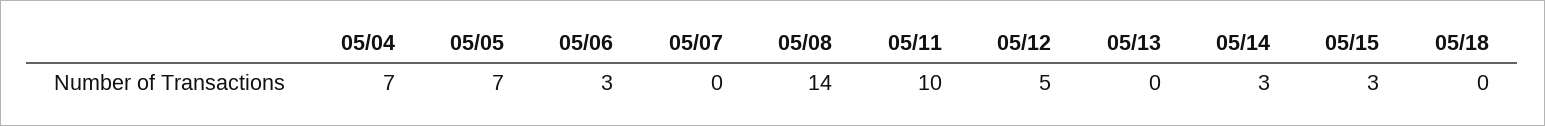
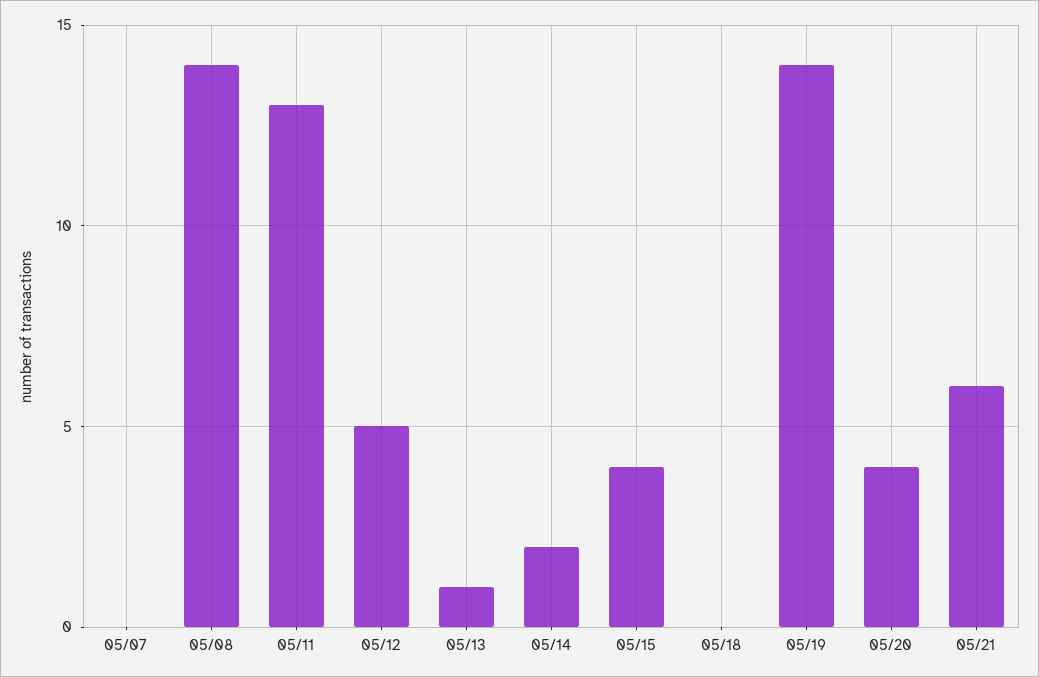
05/04: 7 -> none
05/05: 7 -> none
05/06: 3 -> none
05/11: 10 -> 13
05/13: 0 -> 1
05/14: 3 -> 2
05/15: 3 -> 4
05/19: none -> 14
05/20: none -> 4
05/21: none -> 6

